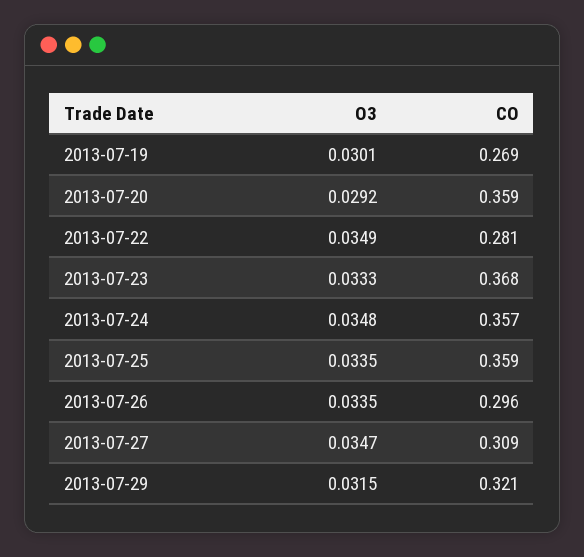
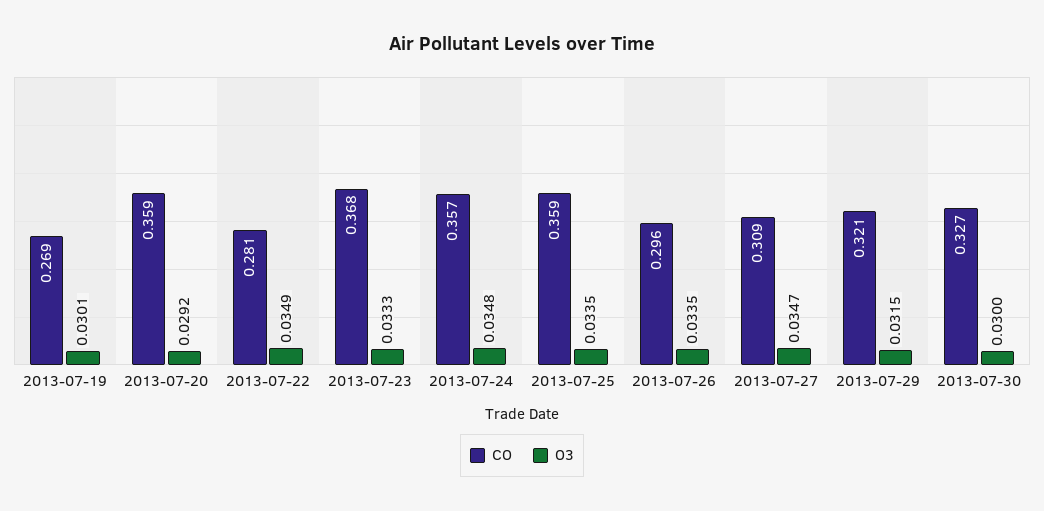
CO, 2013-07-30: none -> 0.327
O3, 2013-07-30: none -> 0.03

